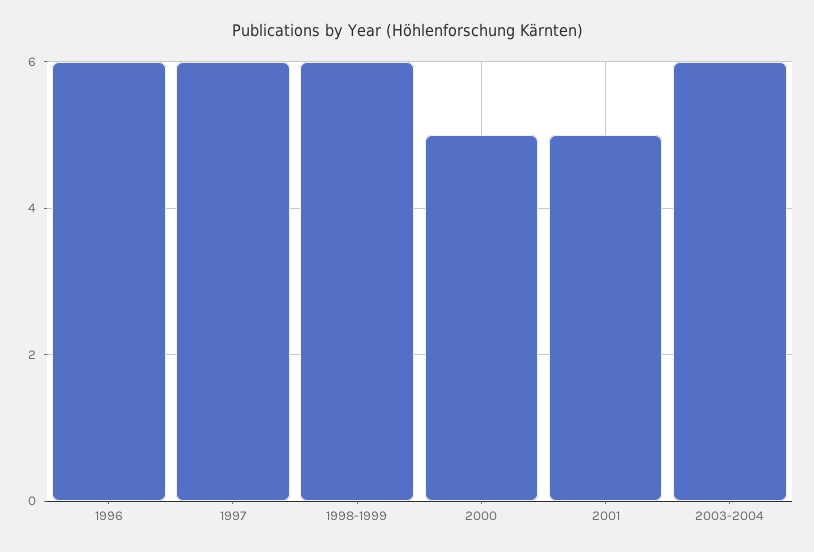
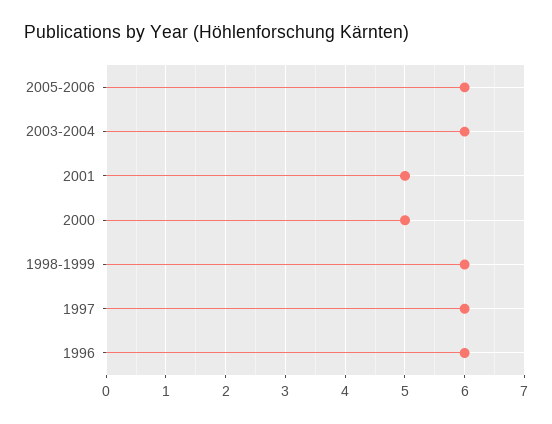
2005-2006: none -> 6

